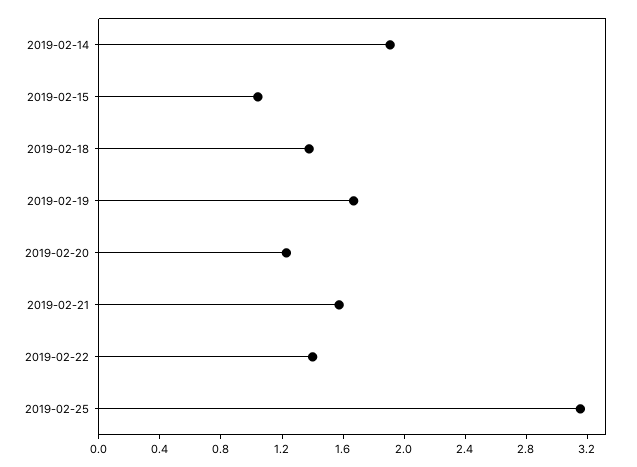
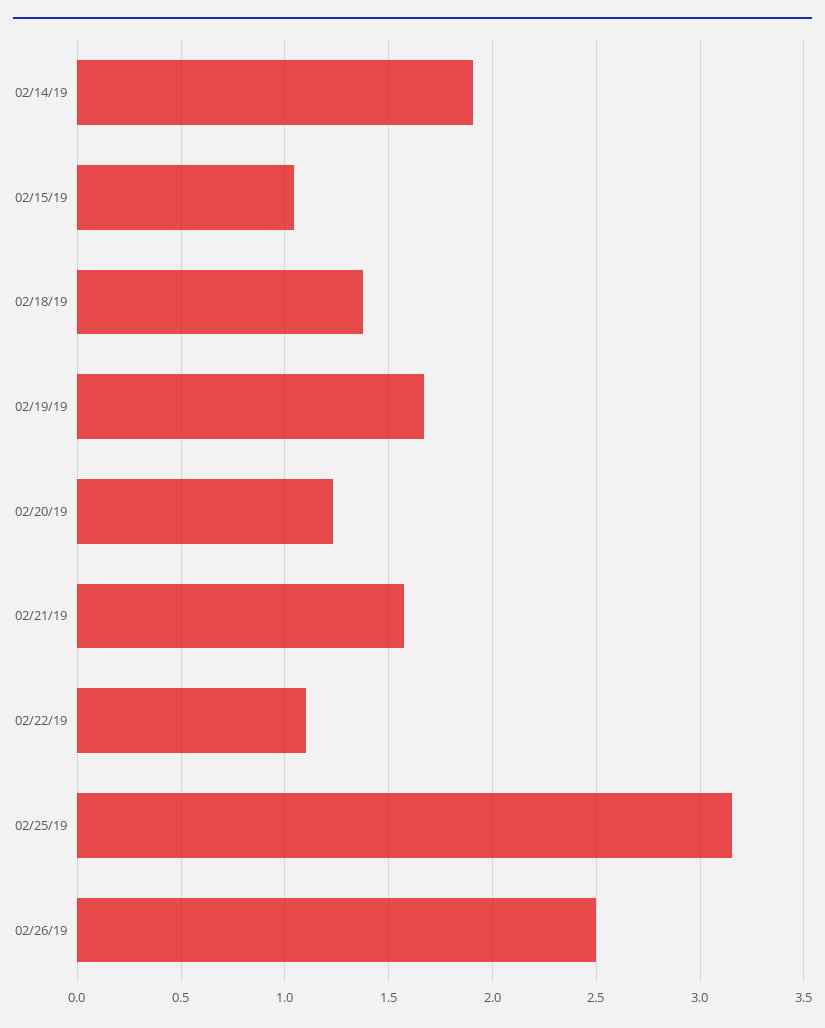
2019-02-22: 1.4 -> 1.1
02/26/19: none -> 2.5

